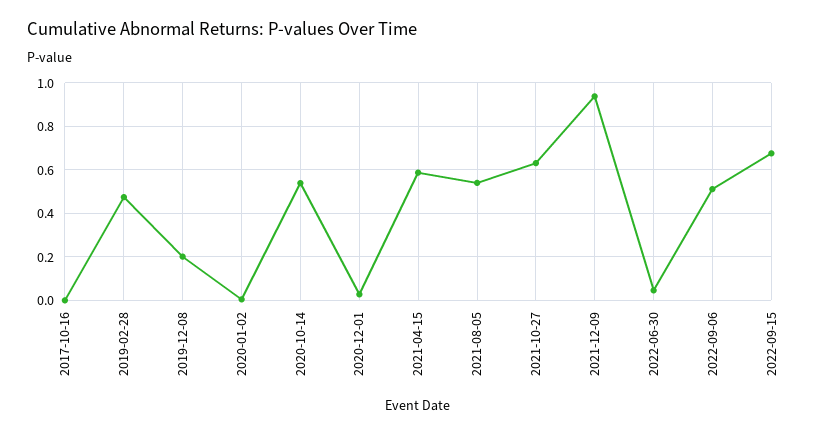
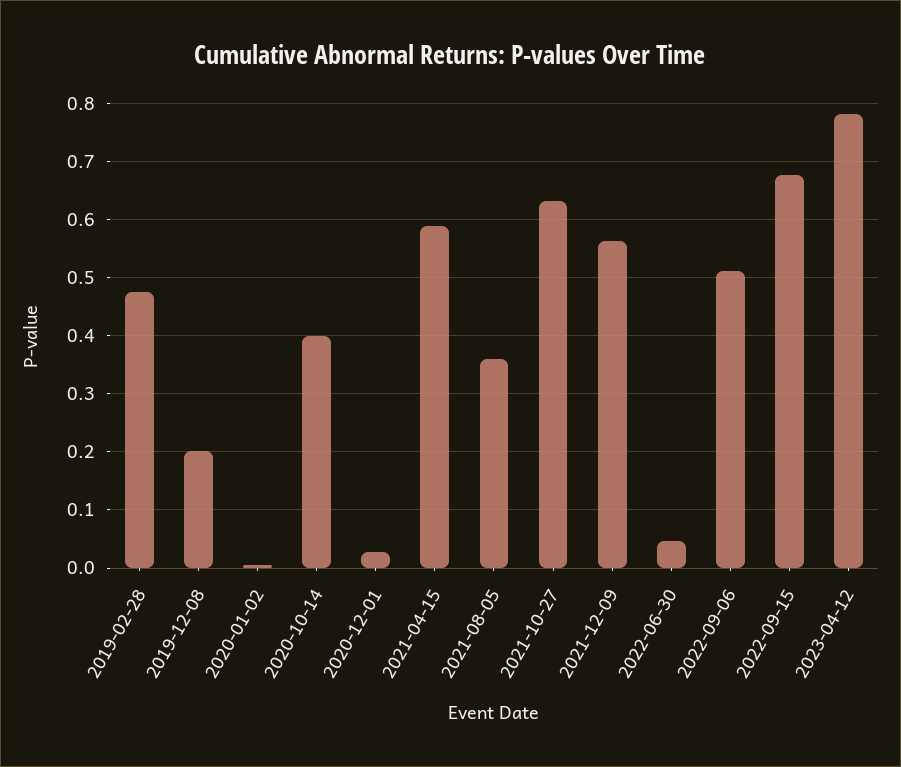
2017-10-16: 0 -> none
2020-10-14: 0.55 -> 0.4
2021-08-05: 0.55 -> 0.36
2021-12-09: 0.95 -> 0.56
2023-04-12: none -> 0.78

